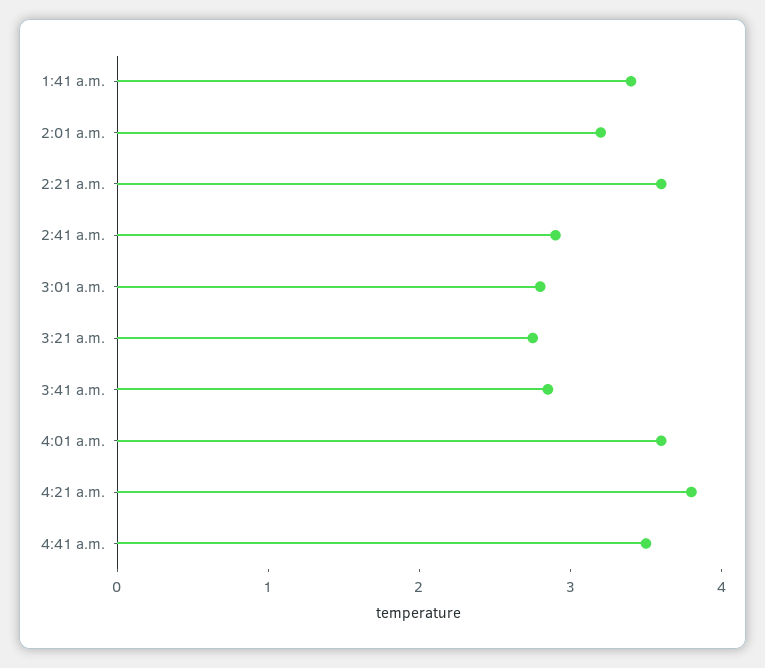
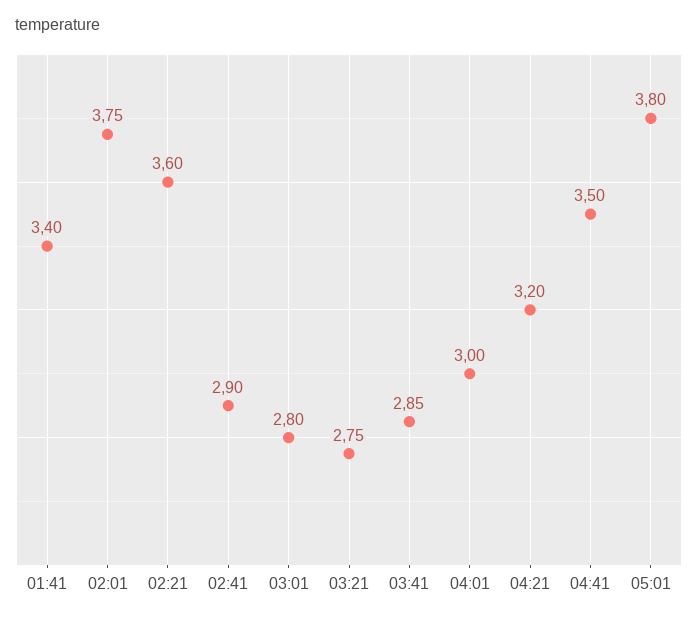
2:01 a.m.: 3.2 -> 3.75
4:01 a.m.: 3.6 -> 3
4:21 a.m.: 3.8 -> 3.2
05:01: none -> 3.8

